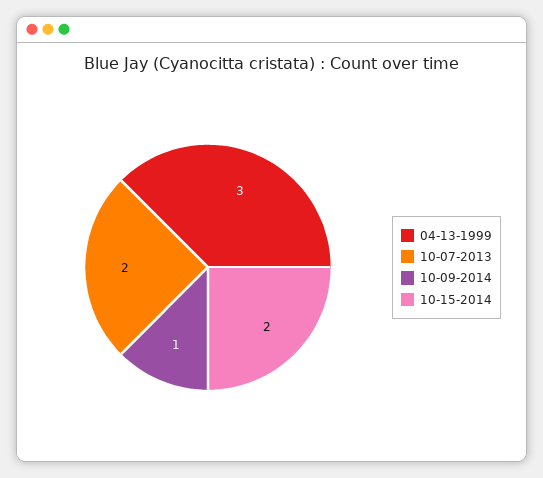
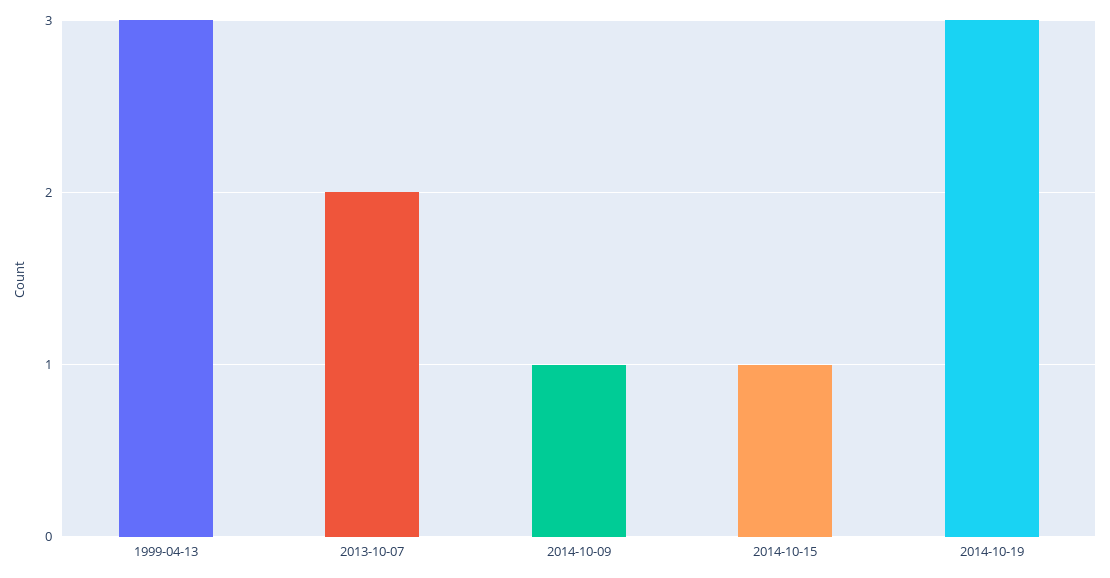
10-15-2014: 2 -> 1
2014-10-19: none -> 3

